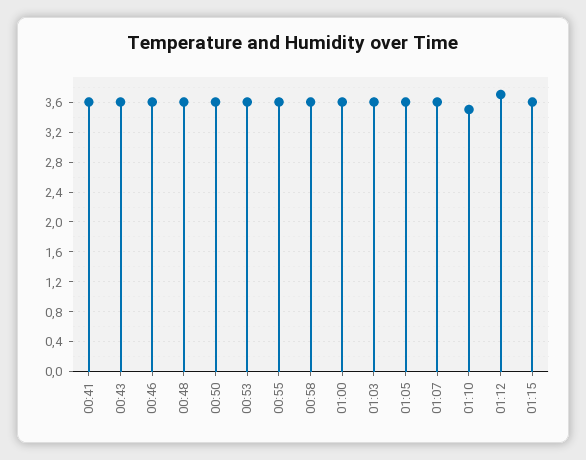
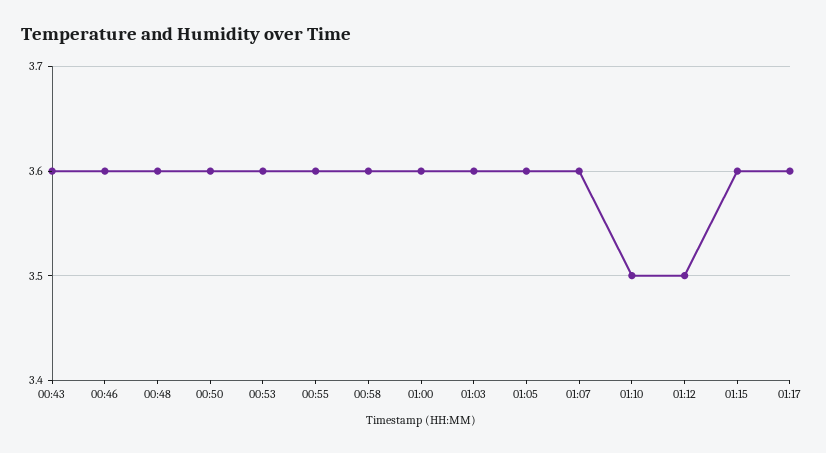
00:41: 3.6 -> none
01:12: 3.7 -> 3.5
01:17: none -> 3.6

